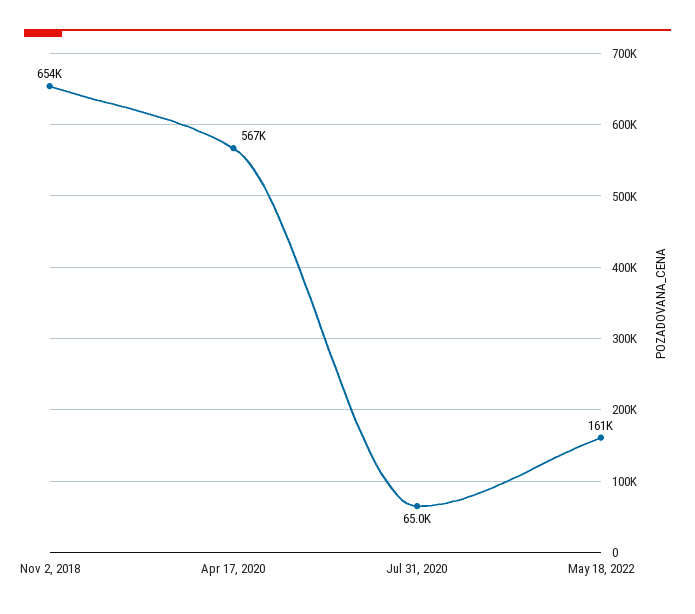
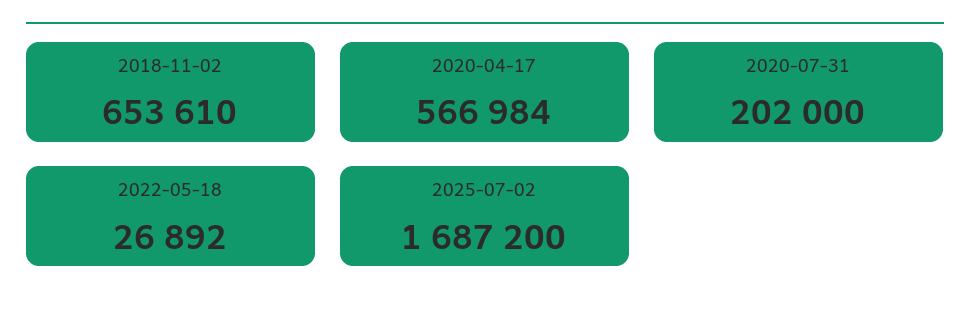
Jul 31, 2020: 65000 -> 202000
May 18, 2022: 161000 -> 26892
2025-07-02: none -> 1687200

